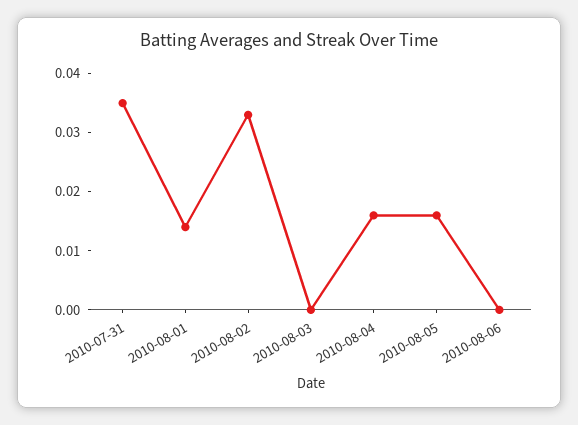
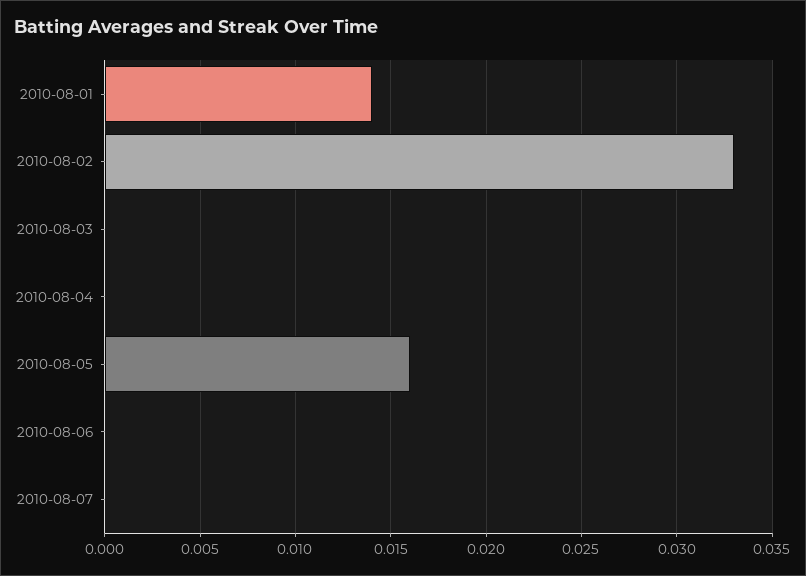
2010-07-31: 0.035 -> none
2010-08-04: 0.015 -> 0
2010-08-07: none -> 0

